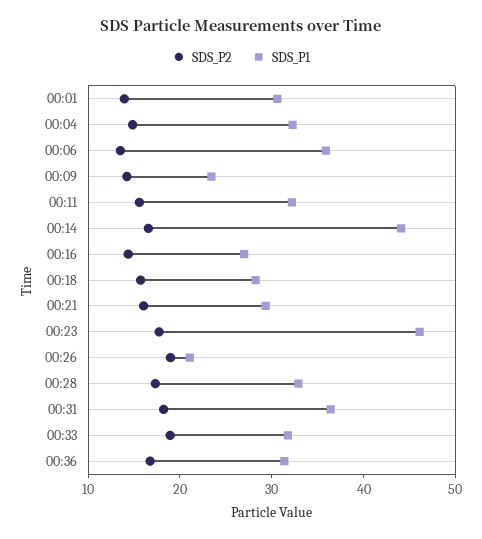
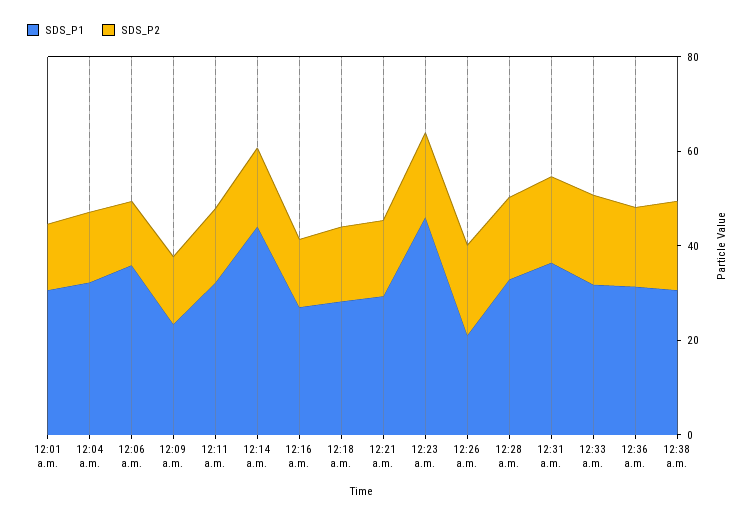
SDS_P1, 12:38 a.m.: none -> 30
SDS_P2, 12:38 a.m.: none -> 20

